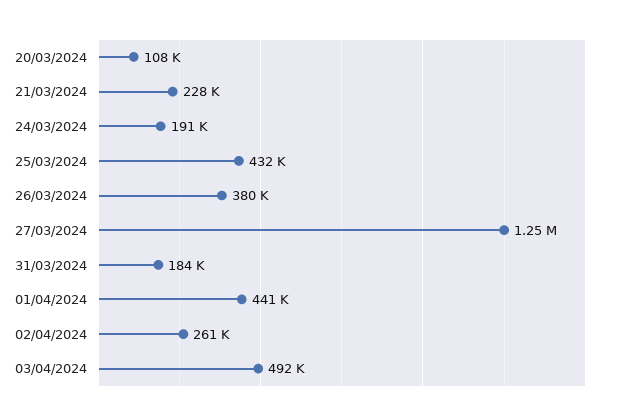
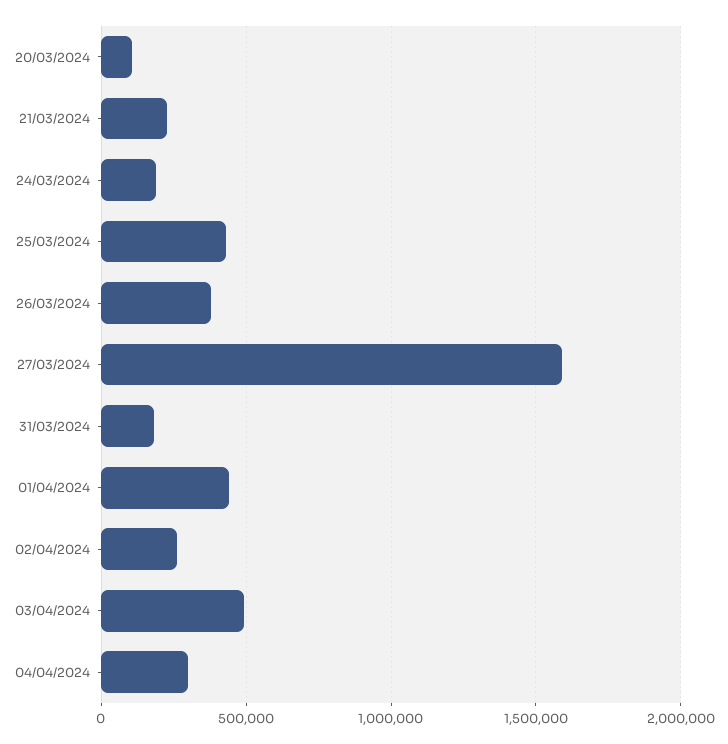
27/03/2024: 1250000 -> 1600000
04/04/2024: none -> 300000

